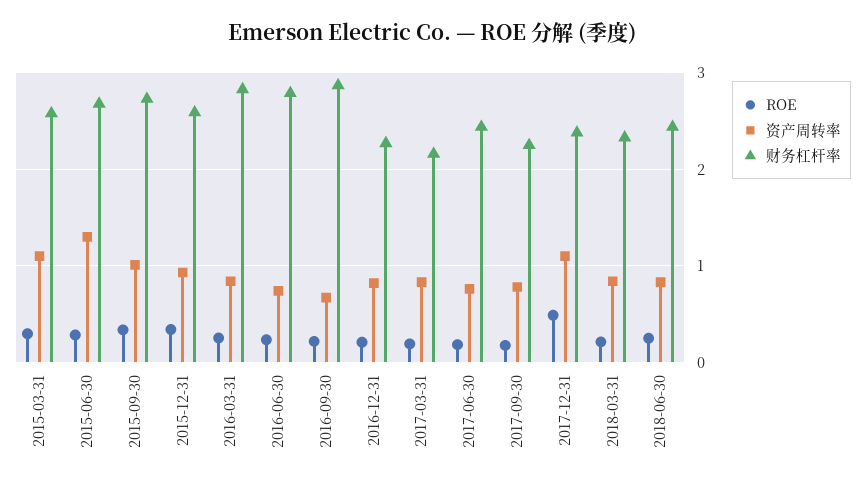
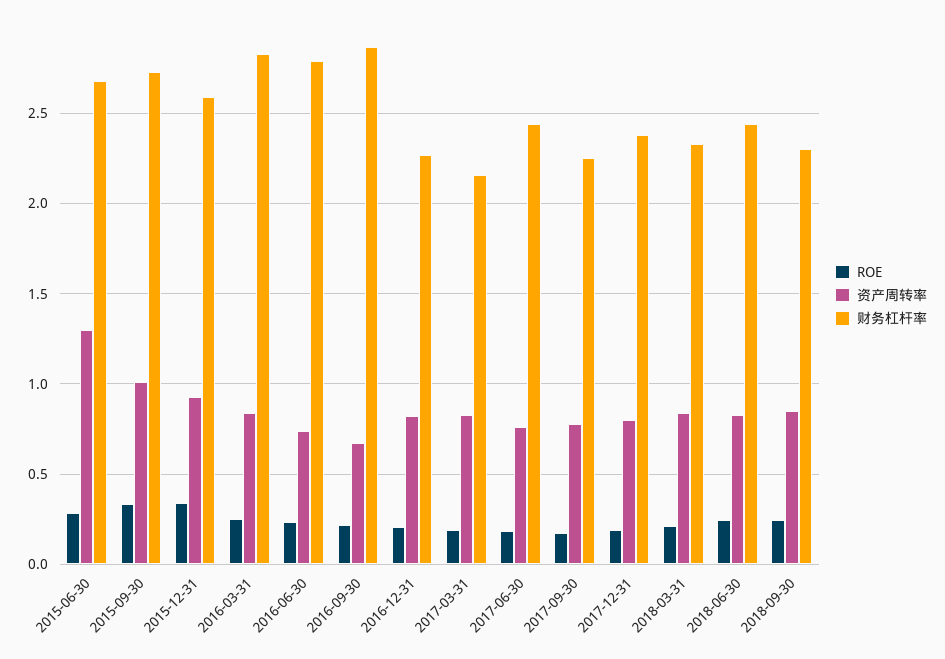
ROE, 2015-03-31: 0.3 -> none
资产周转率, 2015-03-31: 1.1 -> none
财务杠杆率, 2015-03-31: 2.6 -> none
ROE, 2017-12-31: 0.5 -> 0.2
资产周转率, 2017-12-31: 1.1 -> 0.8
ROE, 2018-09-30: none -> 0.25
资产周转率, 2018-09-30: none -> 0.85
财务杠杆率, 2018-09-30: none -> 2.3

